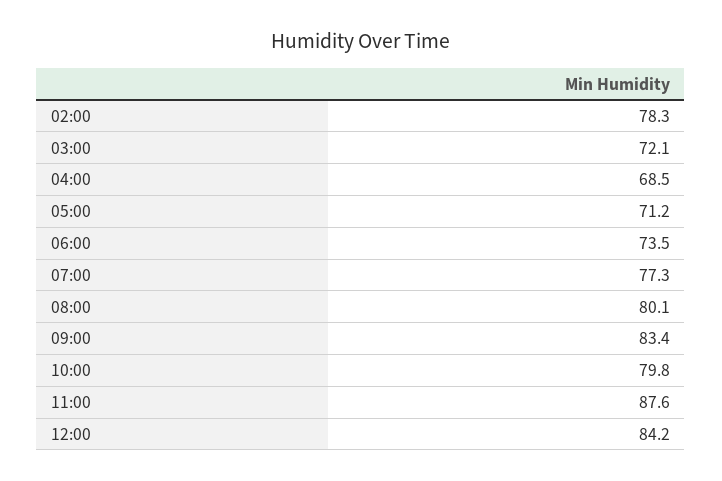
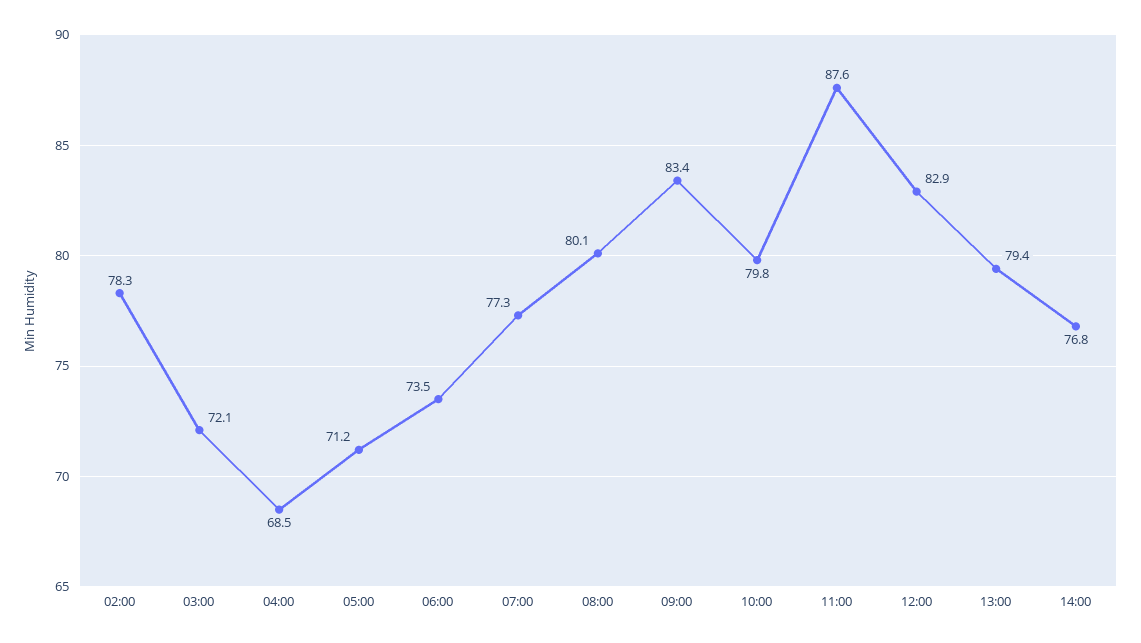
12:00: 84.2 -> 82.9
13:00: none -> 79.4
14:00: none -> 76.8

